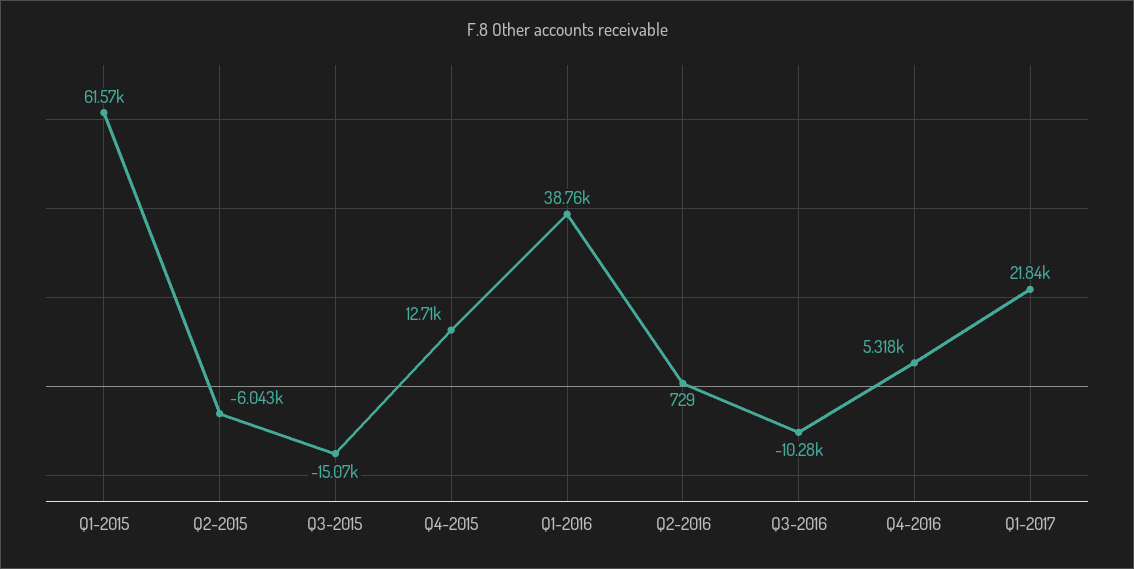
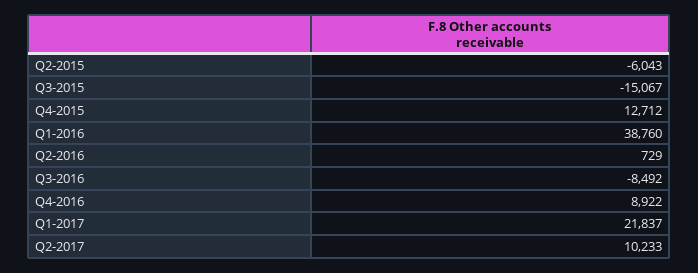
Q1-2015: 61570 -> none
Q3-2016: -10280 -> -8492
Q4-2016: 5318 -> 8922
Q2-2017: none -> 10233

